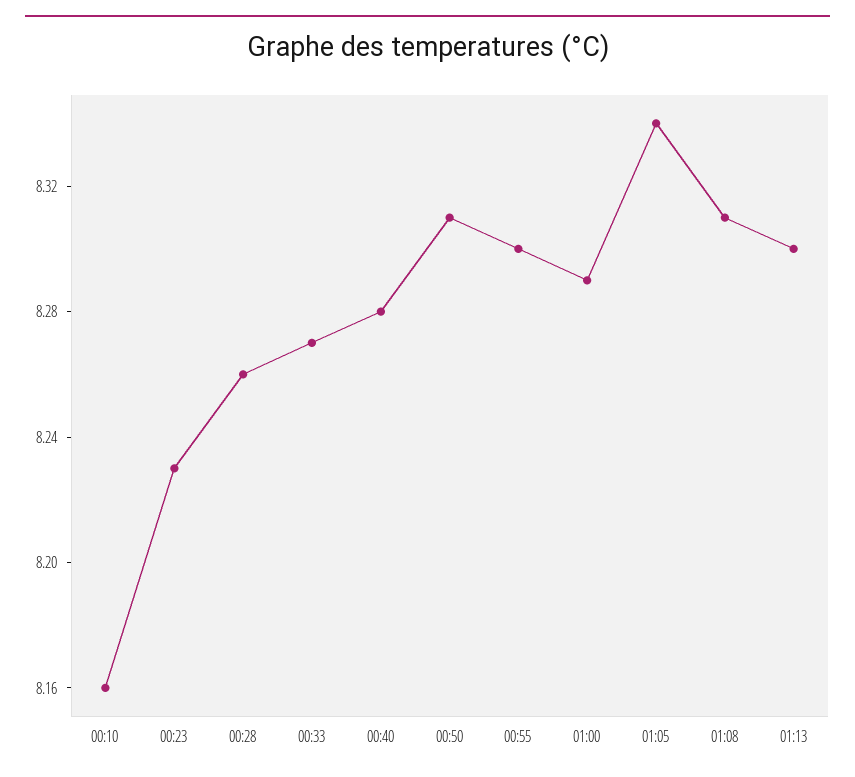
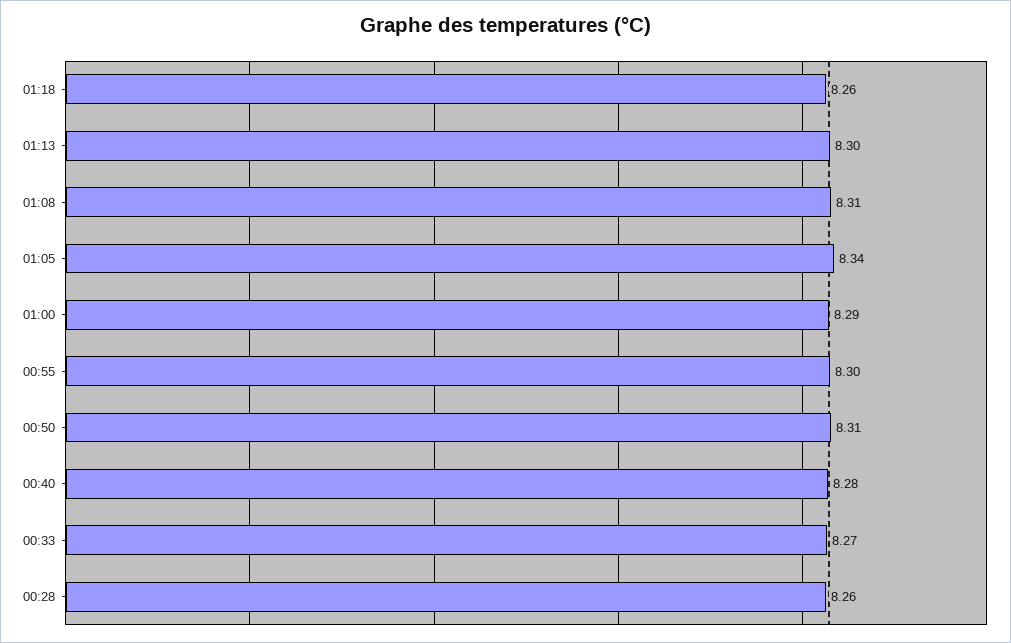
00:10: 8.16 -> none
00:23: 8.23 -> none
01:18: none -> 8.26

